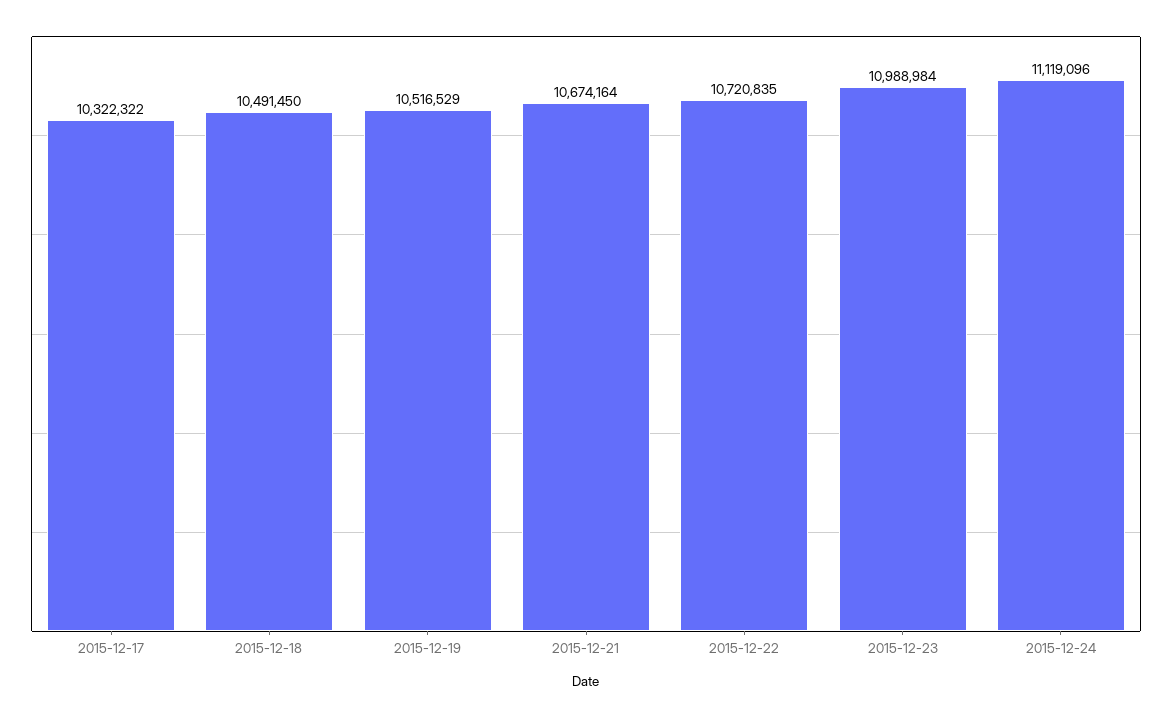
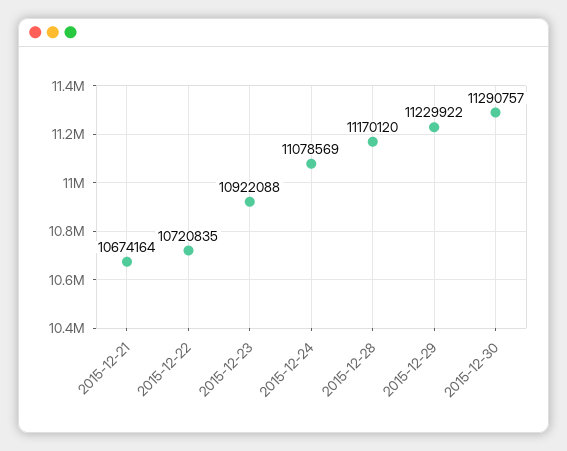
2015-12-17: 10322322 -> none
2015-12-18: 10491450 -> none
2015-12-19: 10516529 -> none
2015-12-23: 10988984 -> 10922088
2015-12-24: 11119096 -> 11078569
2015-12-28: none -> 11170120
2015-12-29: none -> 11229922
2015-12-30: none -> 11290757

